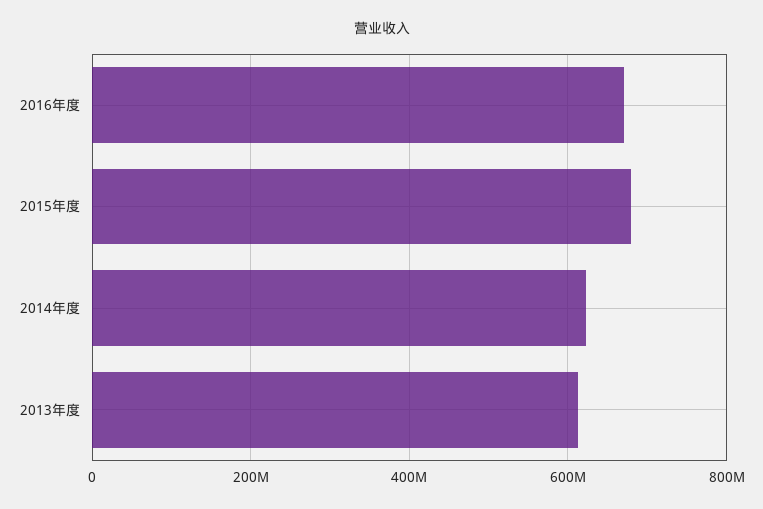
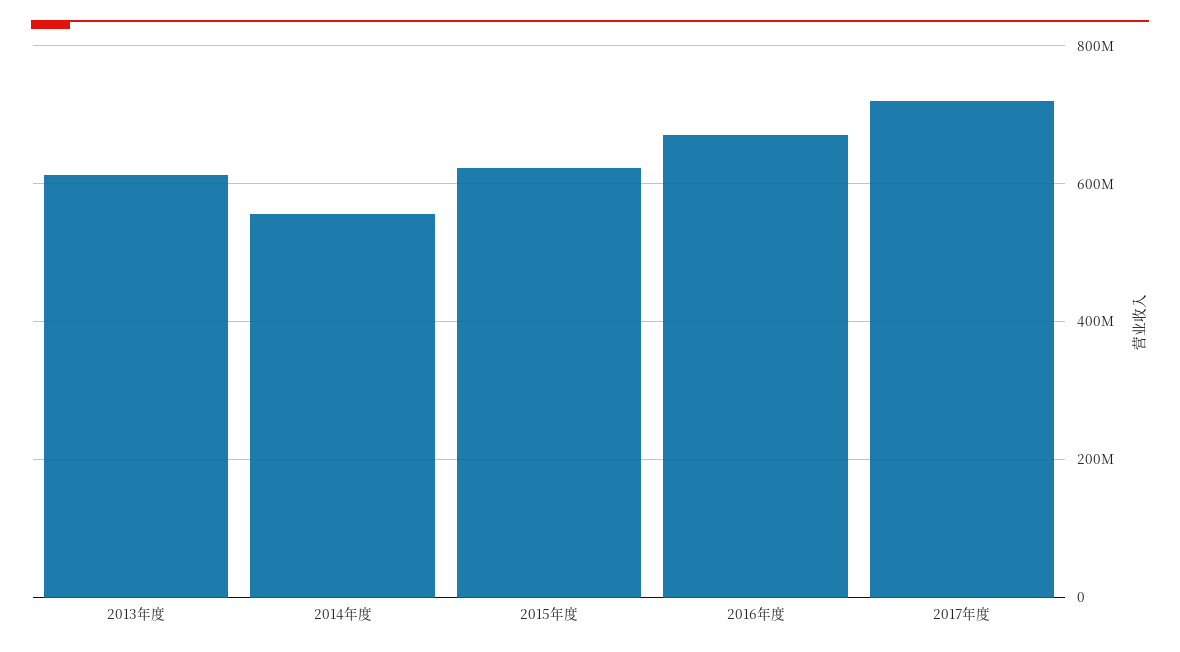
2015年度: 680000000 -> 620000000
2014年度: 620000000 -> 560000000
2017年度: none -> 720000000

